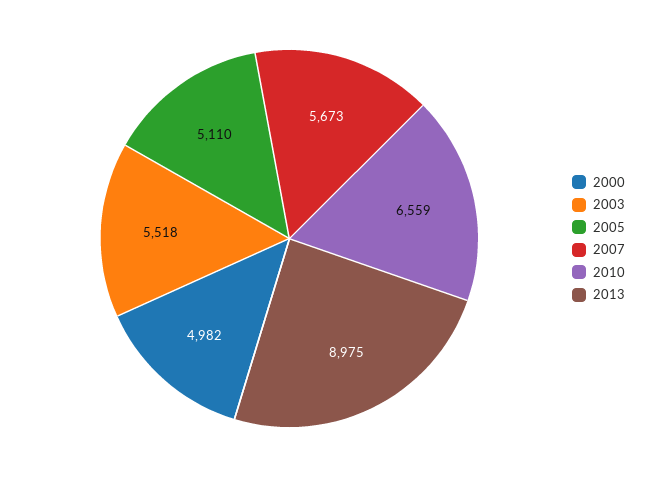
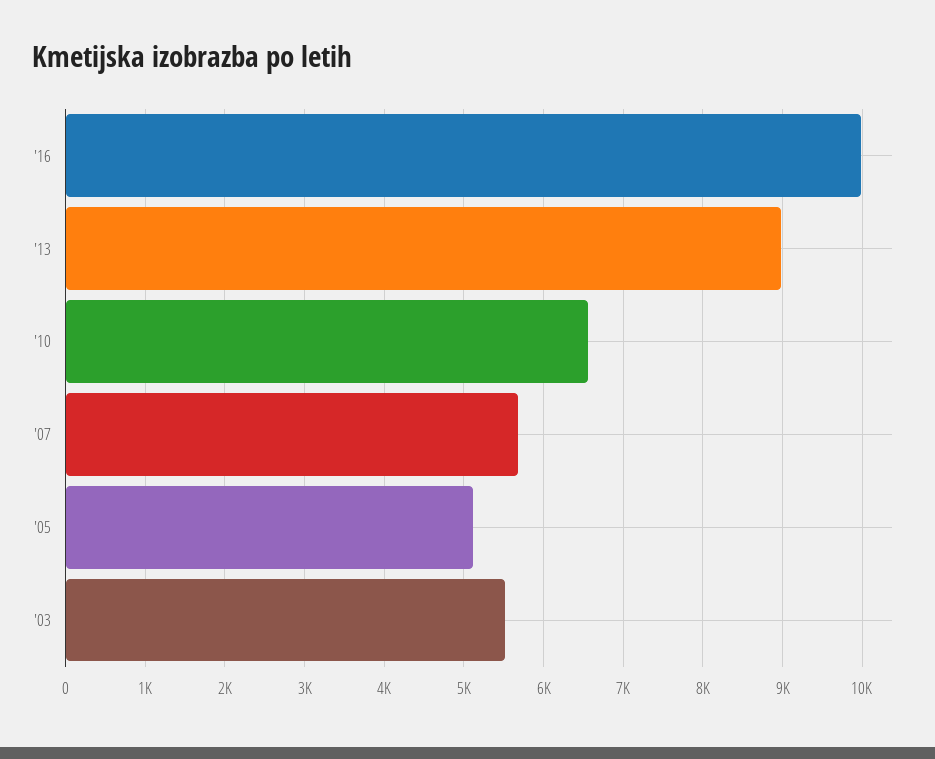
2000: 4982 -> none
'16: none -> 10000

